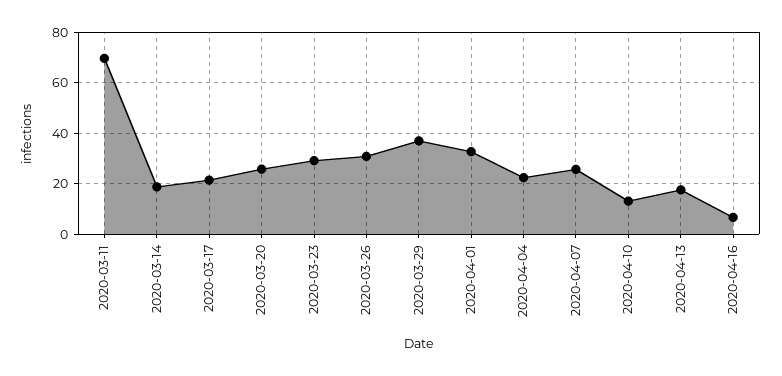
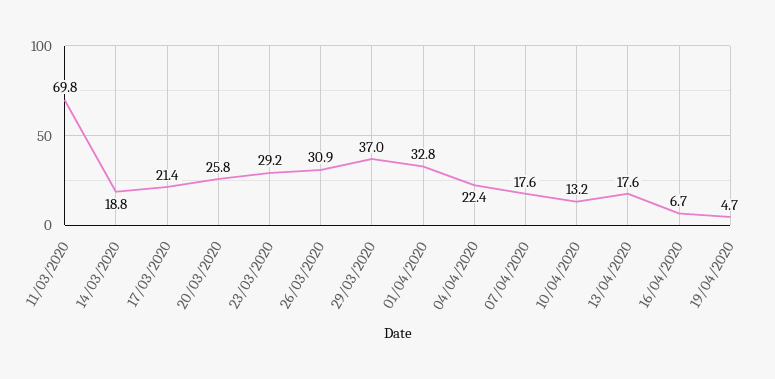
2020-04-07: 25 -> 17.6
19/04/2020: none -> 4.7

